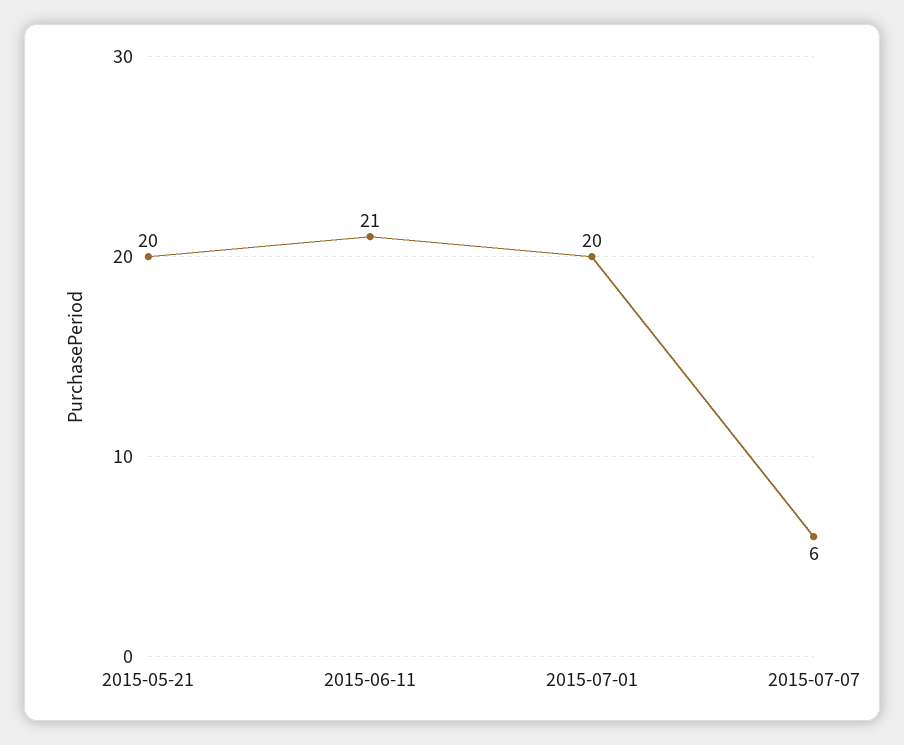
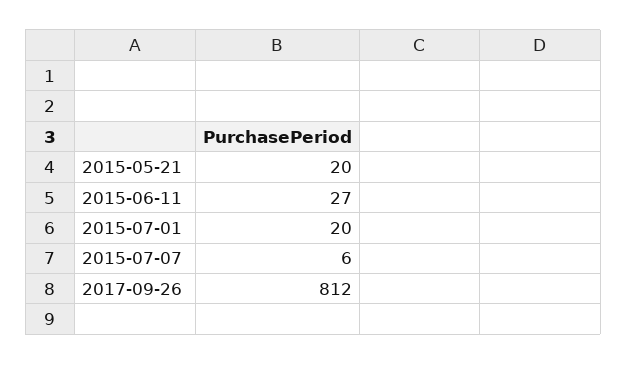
2015-06-11: 21 -> 27
2017-09-26: none -> 812

